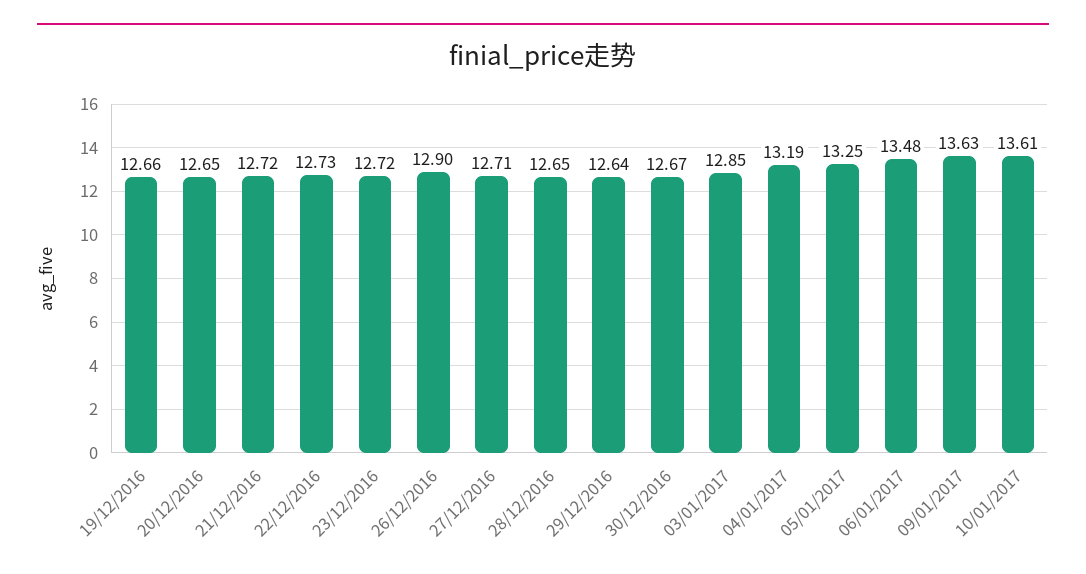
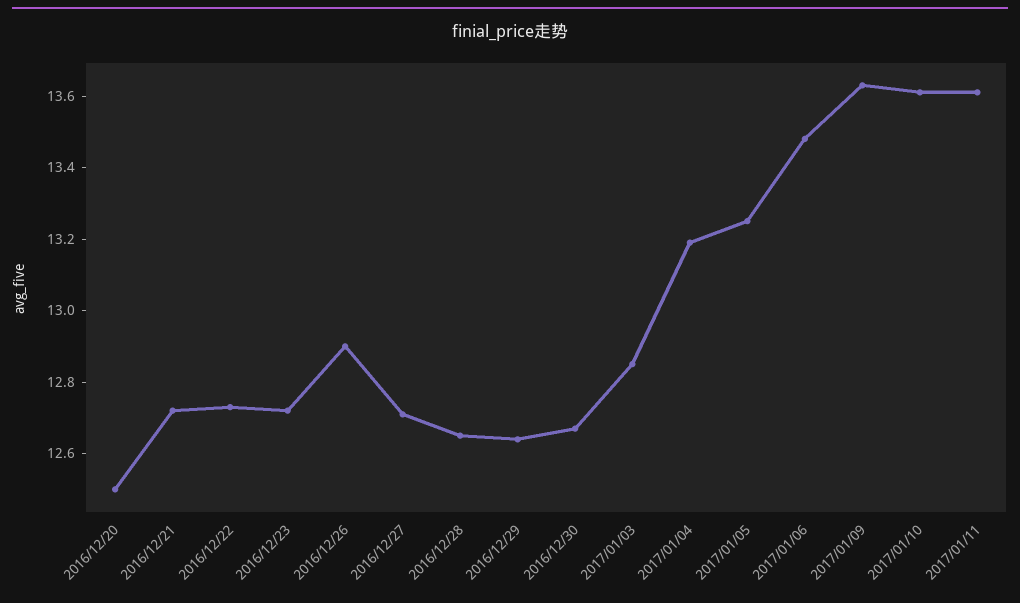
19/12/2016: 12.66 -> none
20/12/2016: 12.65 -> 12.5
2017/01/11: none -> 13.6

